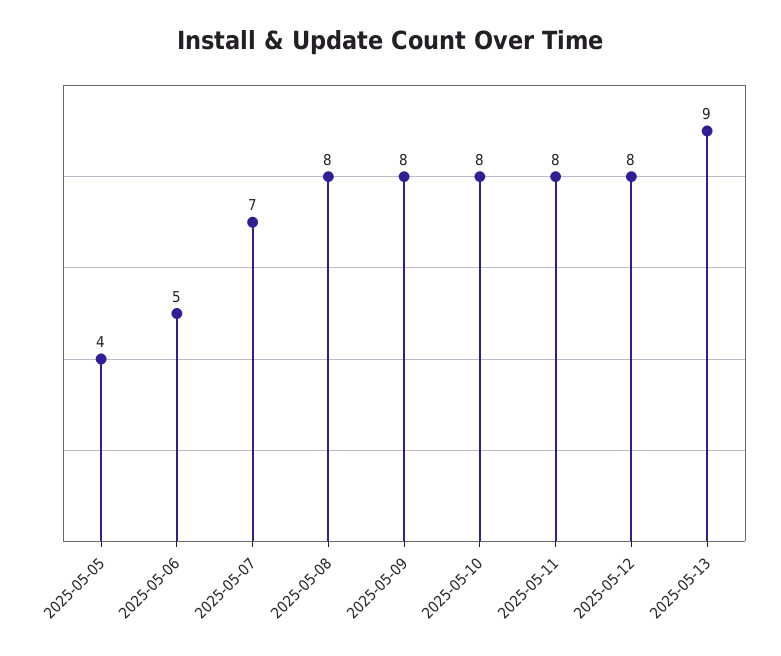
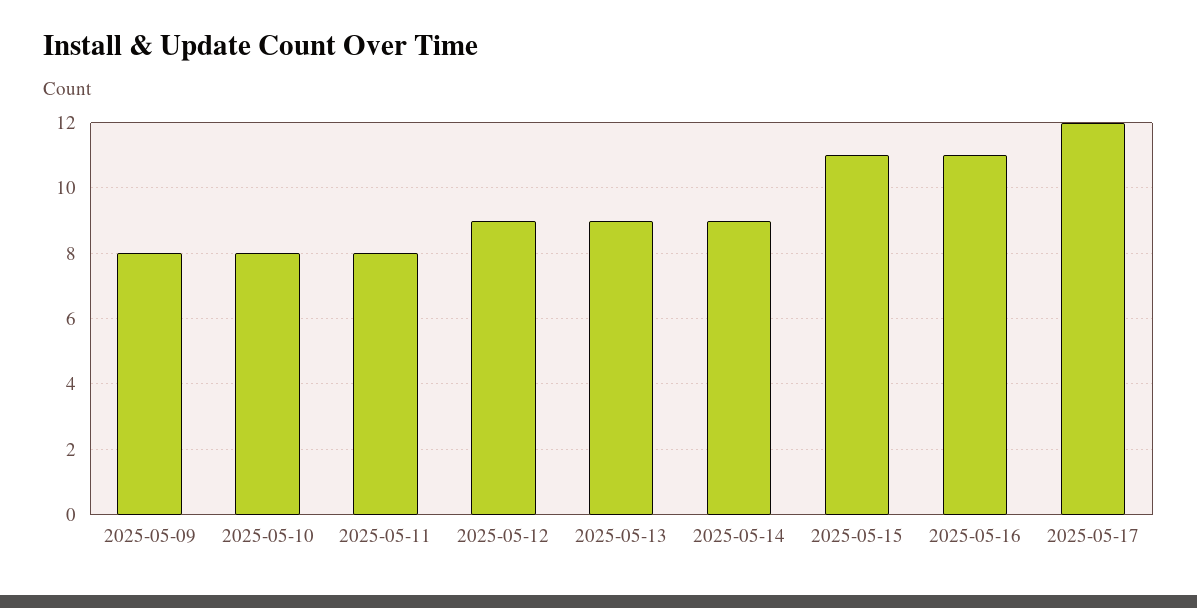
2025-05-05: 4 -> none
2025-05-06: 5 -> none
2025-05-07: 7 -> none
2025-05-08: 8 -> none
2025-05-12: 8 -> 9
2025-05-14: none -> 9
2025-05-15: none -> 11
2025-05-16: none -> 11
2025-05-17: none -> 12

